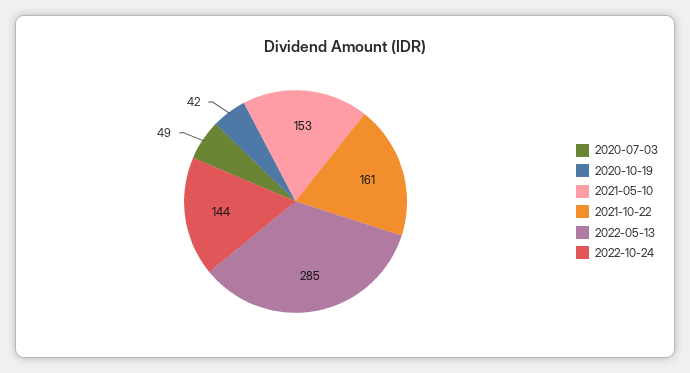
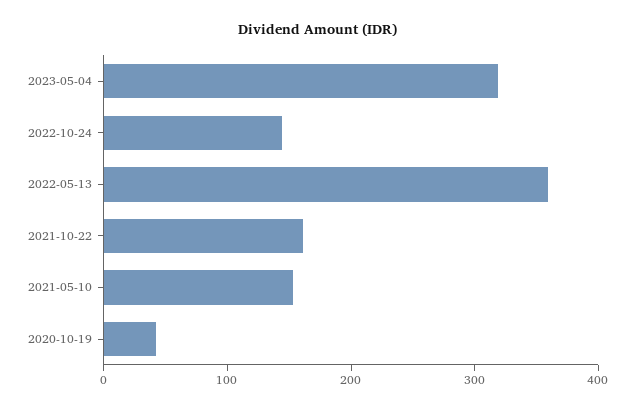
2020-07-03: 49 -> none
2022-05-13: 285 -> 360
2023-05-04: none -> 320

